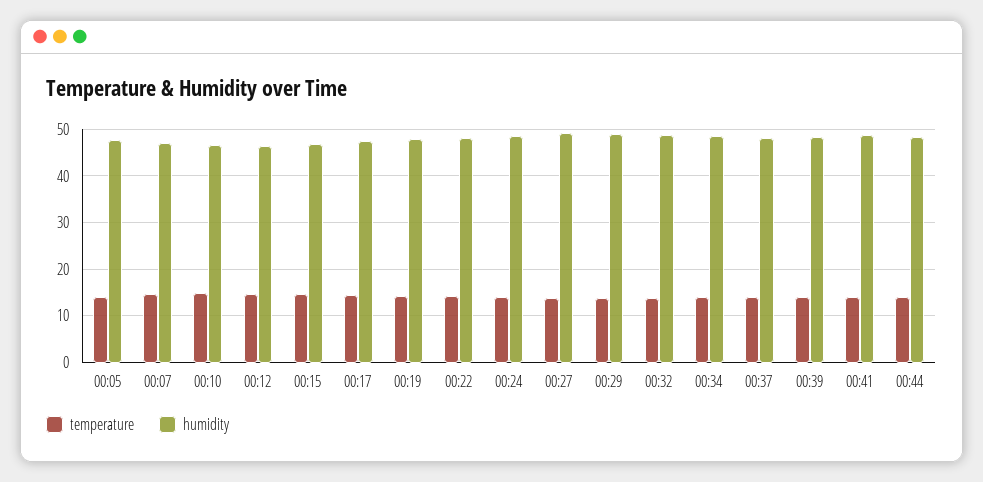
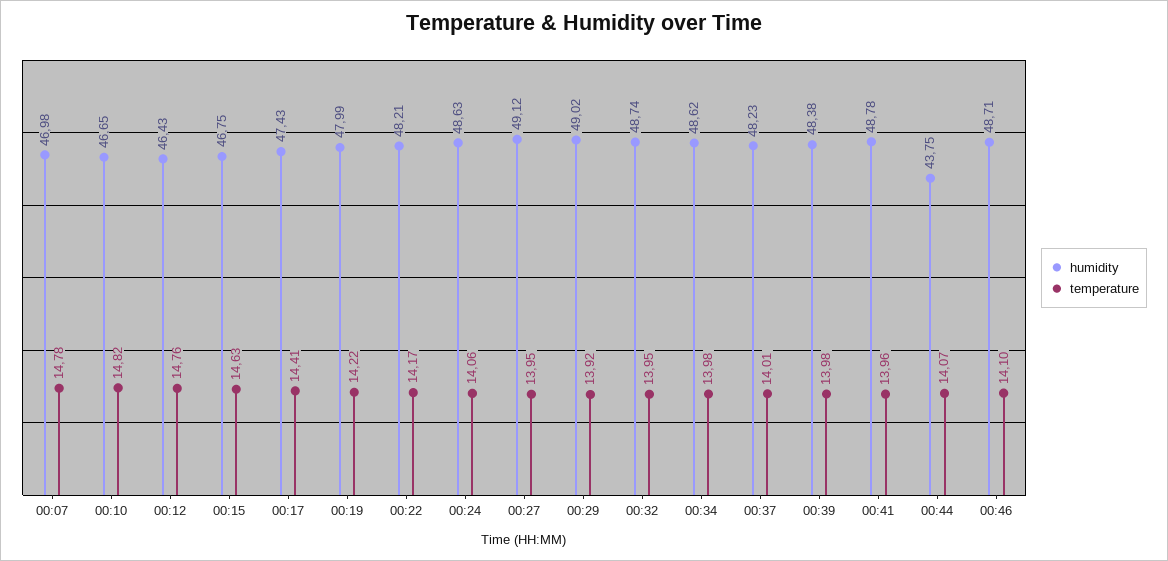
temperature, 00:05: 14 -> none
humidity, 00:05: 48 -> none
humidity, 00:44: 48 -> 43.75
humidity, 00:46: none -> 48.71
temperature, 00:46: none -> 14.1

